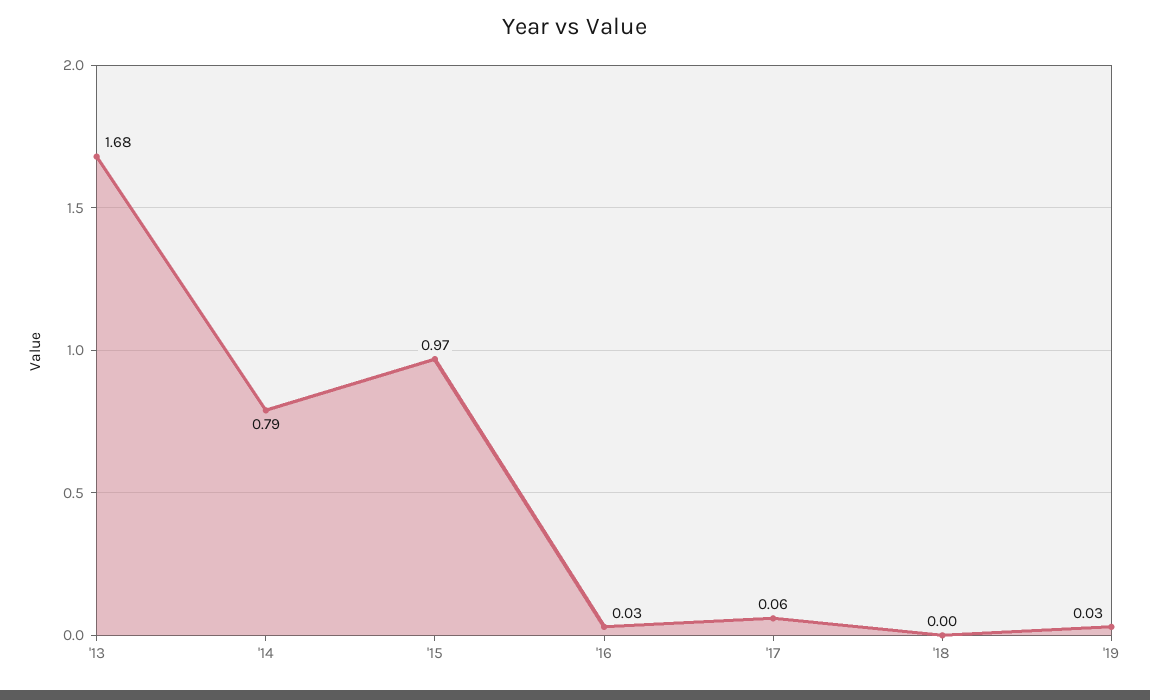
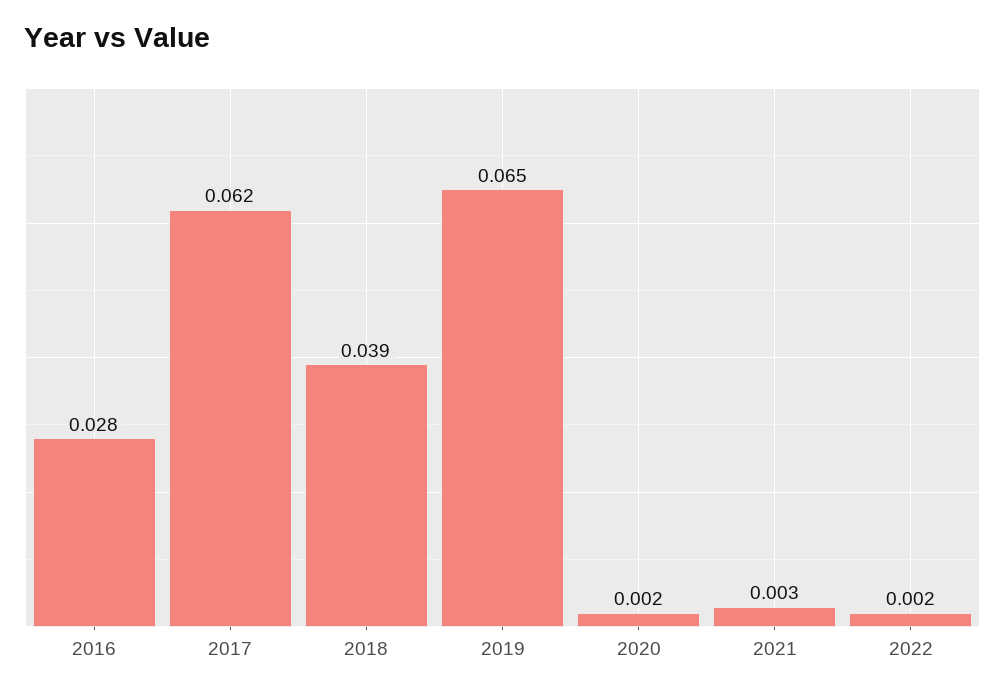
'13: 1.68 -> none
'14: 0.79 -> none
'15: 0.97 -> none
'18: 0 -> 0.039
'19: 0.03 -> 0.065
2020: none -> 0.002
2021: none -> 0.003
2022: none -> 0.002

